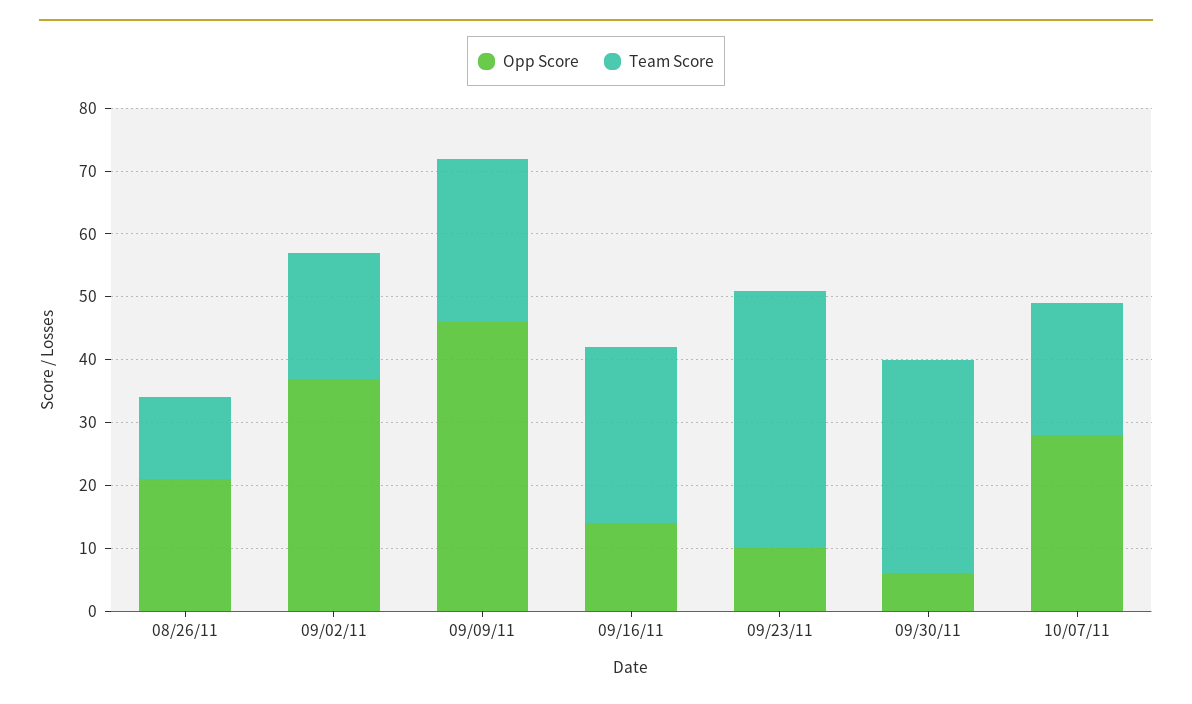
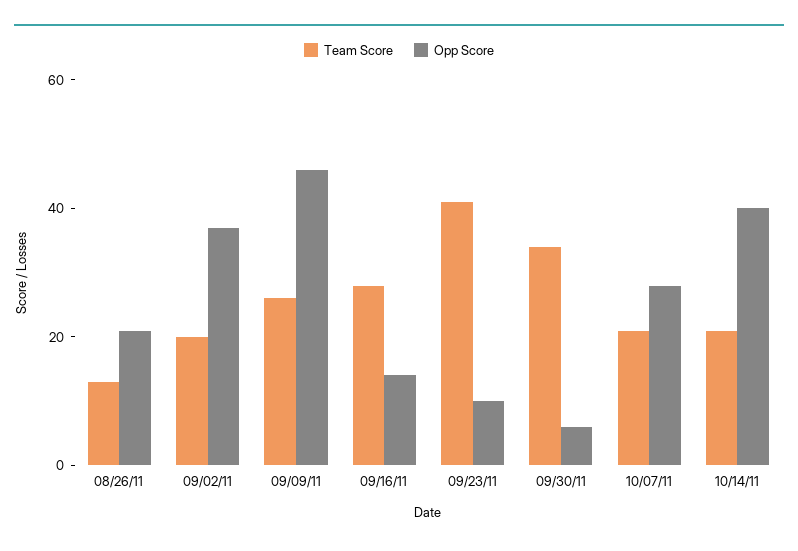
Team Score, 10/14/11: none -> 20
Opp Score, 10/14/11: none -> 40

